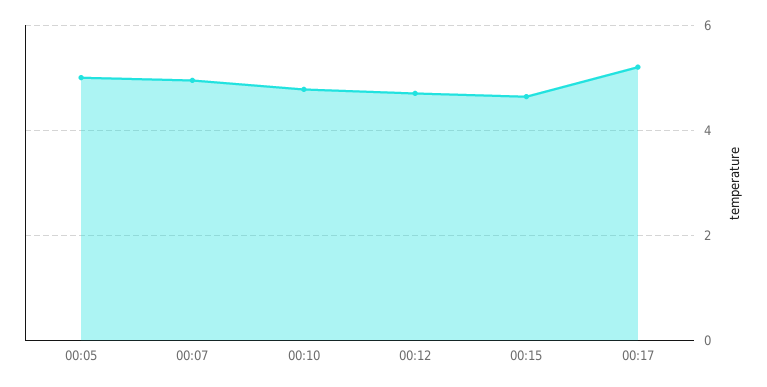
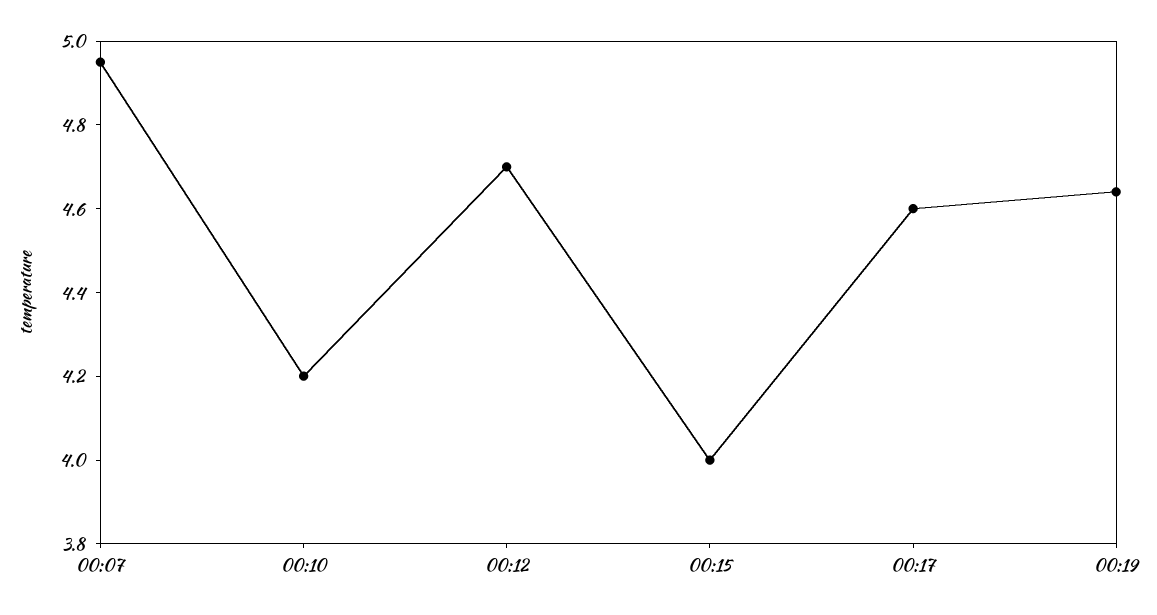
00:05: 5 -> none
00:10: 4.8 -> 4.2
00:15: 4.6 -> 4
00:17: 5.2 -> 4.6
00:19: none -> 4.65

